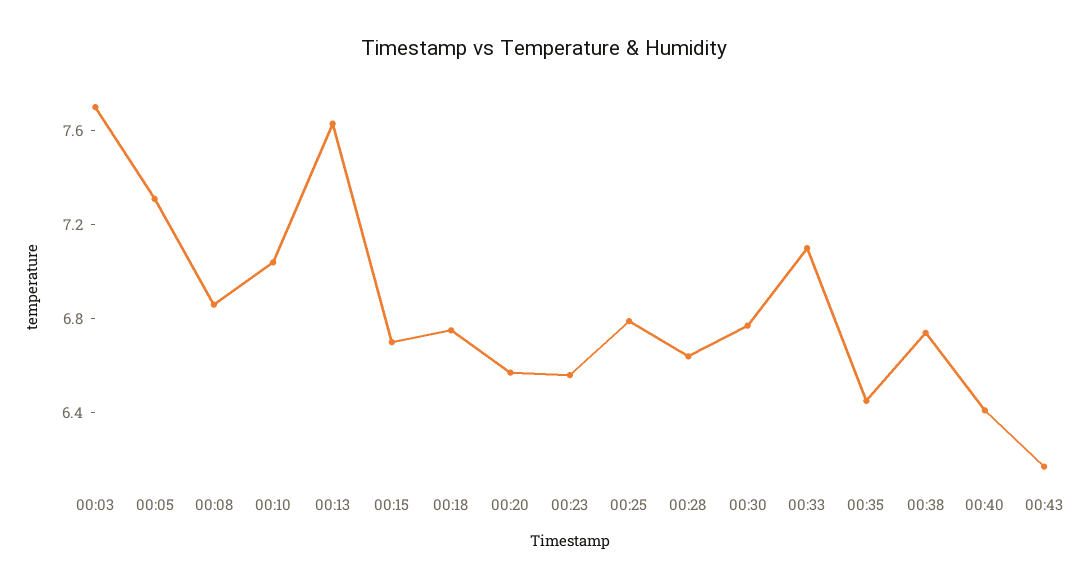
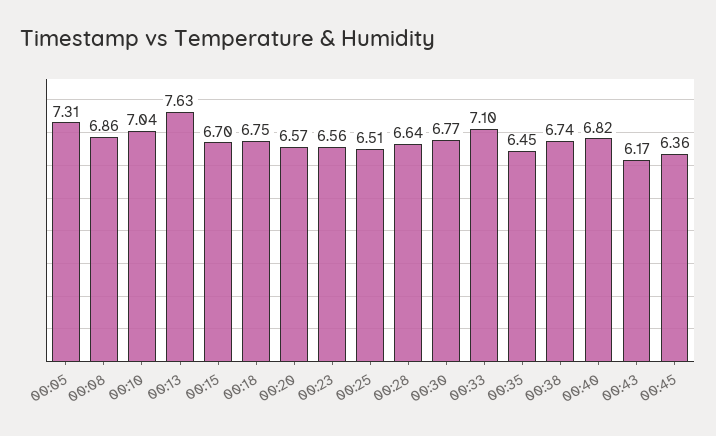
00:03: 7.7 -> none
00:25: 6.8 -> 6.51
00:40: 6.4 -> 6.82
00:45: none -> 6.36

